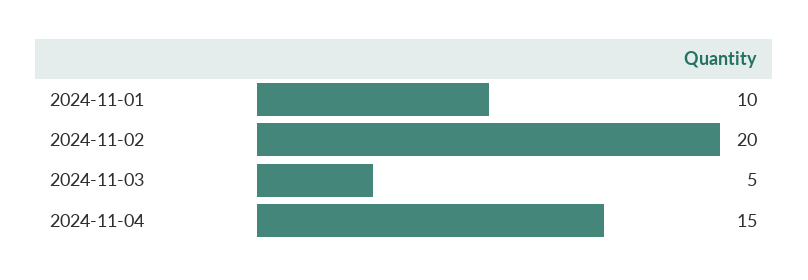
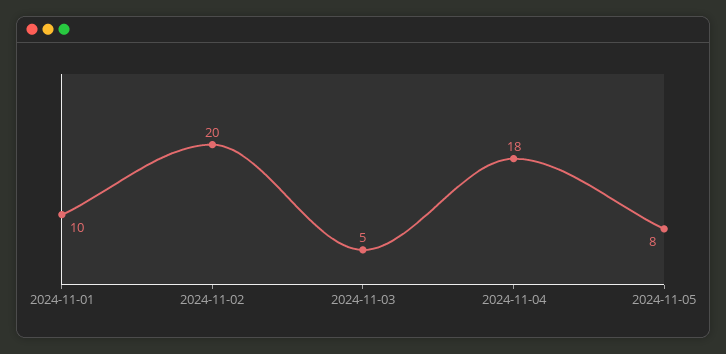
2024-11-04: 15 -> 18
2024-11-05: none -> 8

